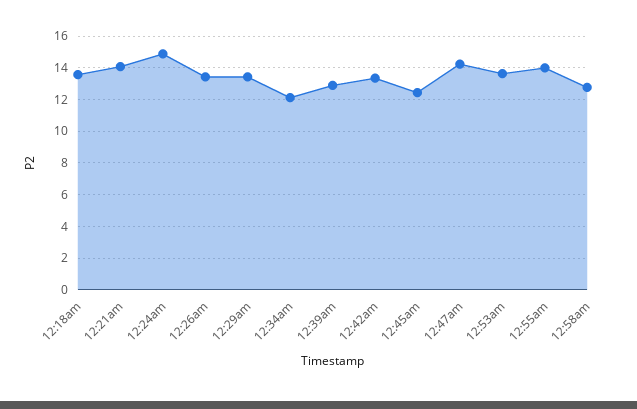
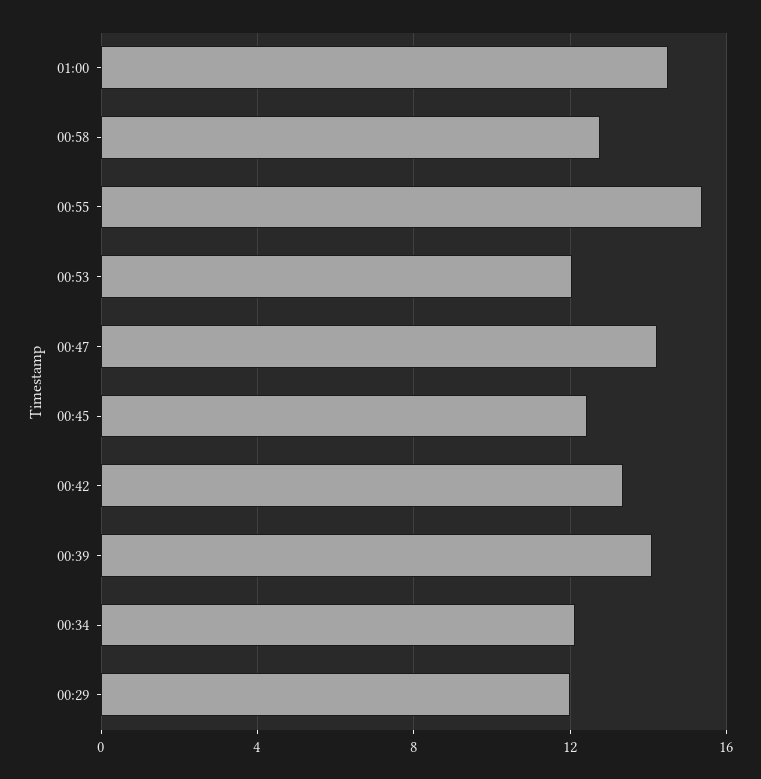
12:18am: 13.5 -> none
12:21am: 14 -> none
12:24am: 15 -> none
12:26am: 13.5 -> none
12:29am: 13.5 -> 12
12:39am: 13 -> 14
12:53am: 13.5 -> 12
12:55am: 14 -> 15.5
01:00: none -> 14.5

